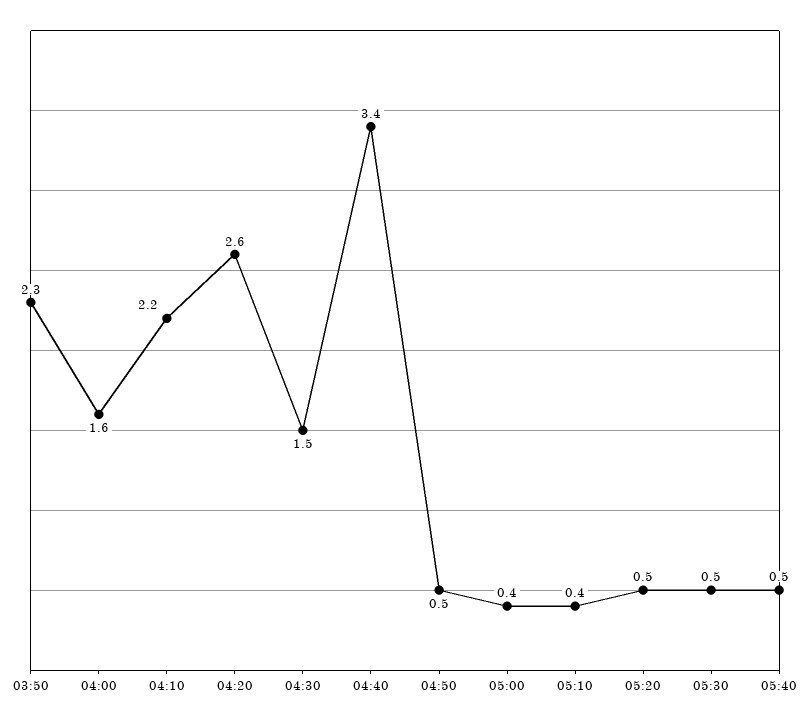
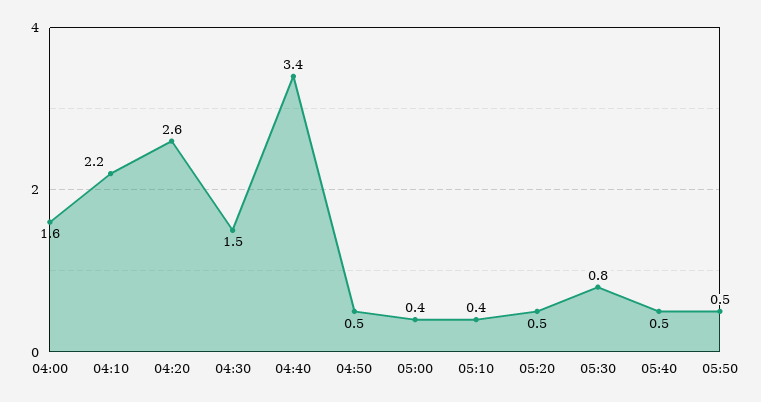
03:50: 2.3 -> none
05:30: 0.5 -> 0.8
05:50: none -> 0.5

